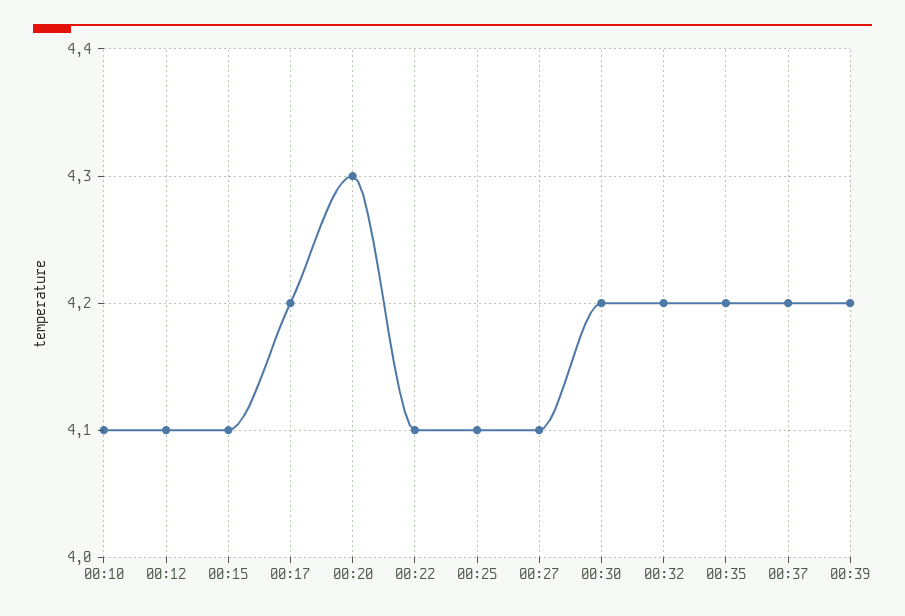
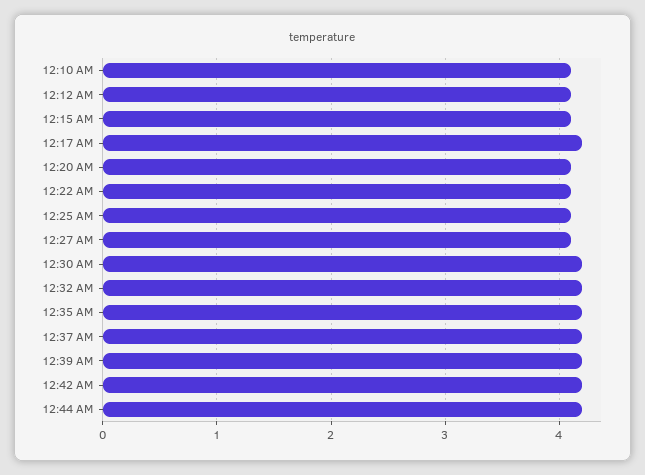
00:20: 4.3 -> 4.1
12:42 AM: none -> 4.2
12:44 AM: none -> 4.2

